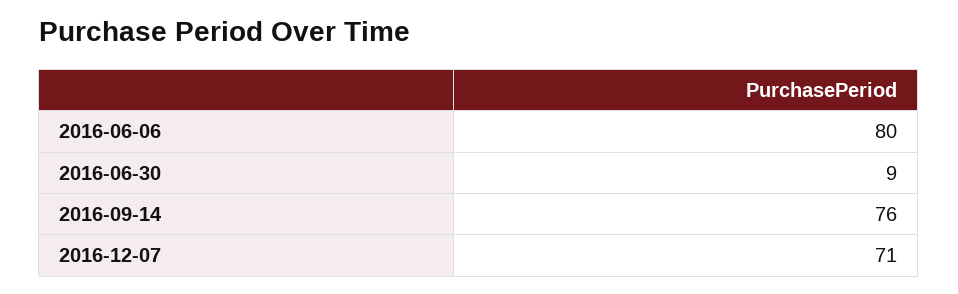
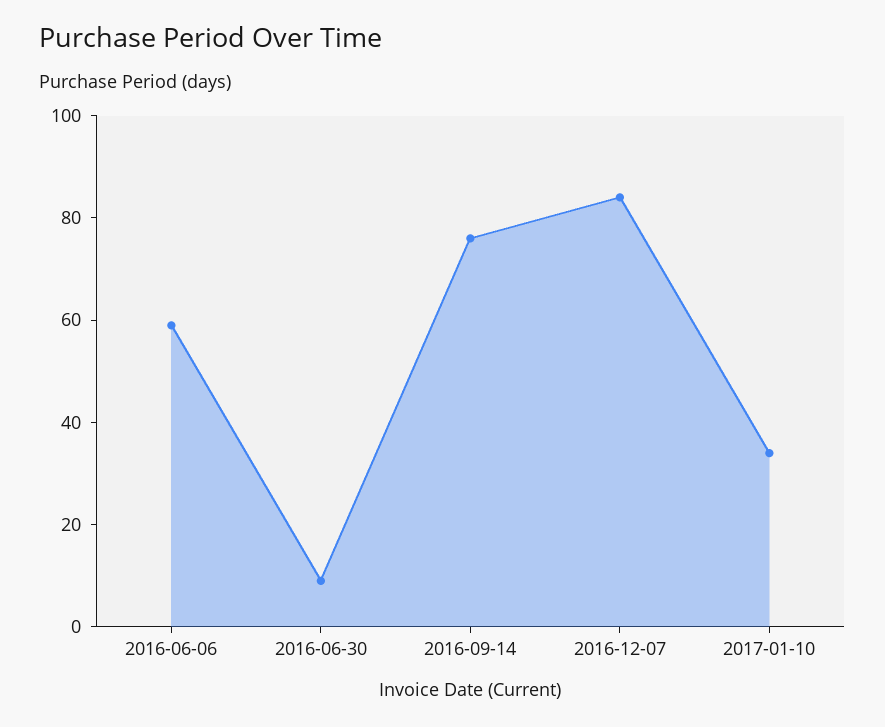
2016-06-06: 80 -> 60
2016-12-07: 71 -> 85
2017-01-10: none -> 35

